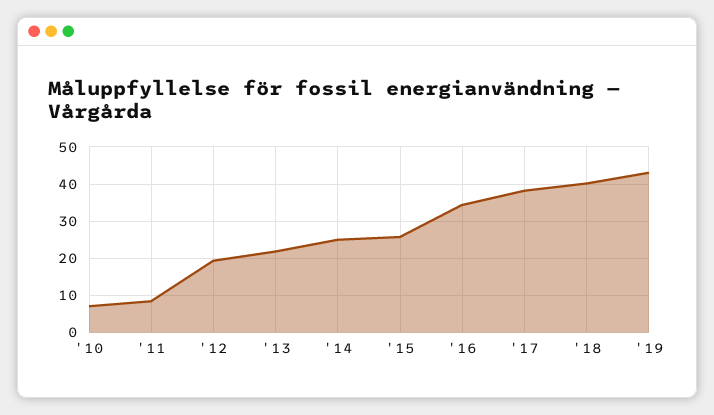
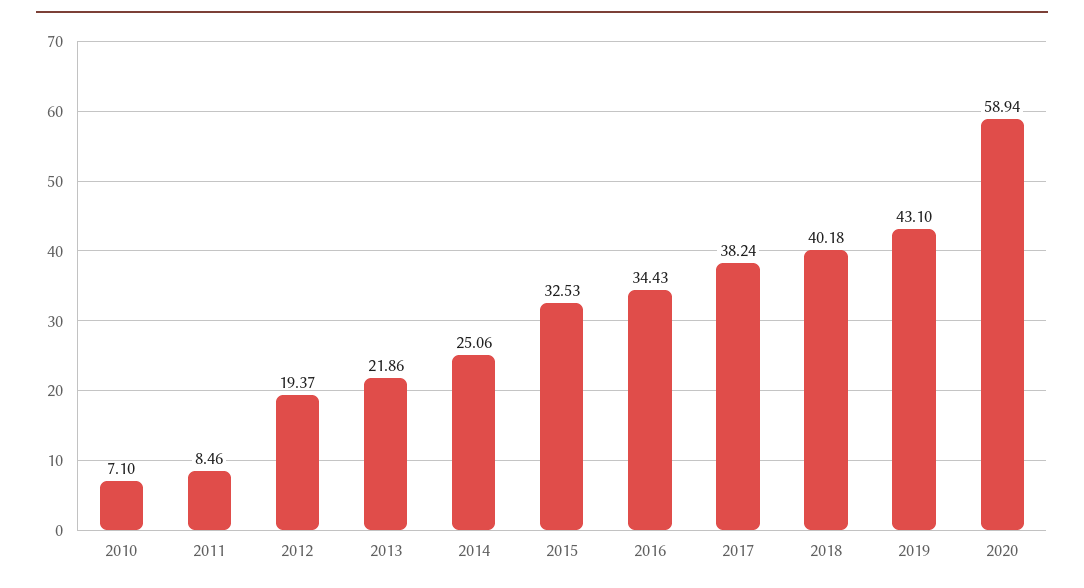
'15: 26 -> 32.53
2020: none -> 58.94

